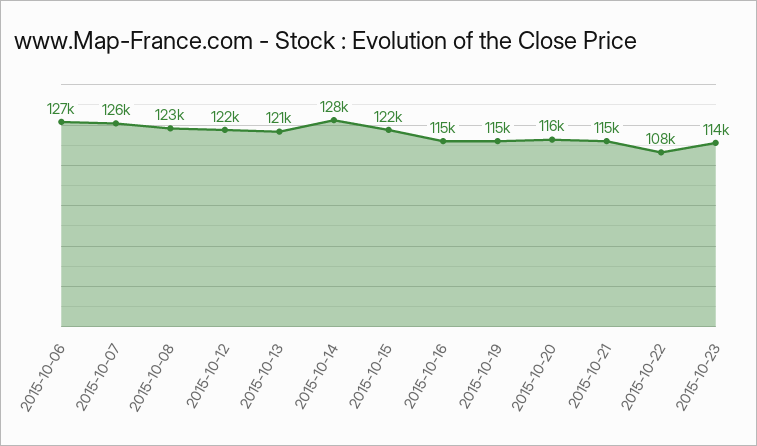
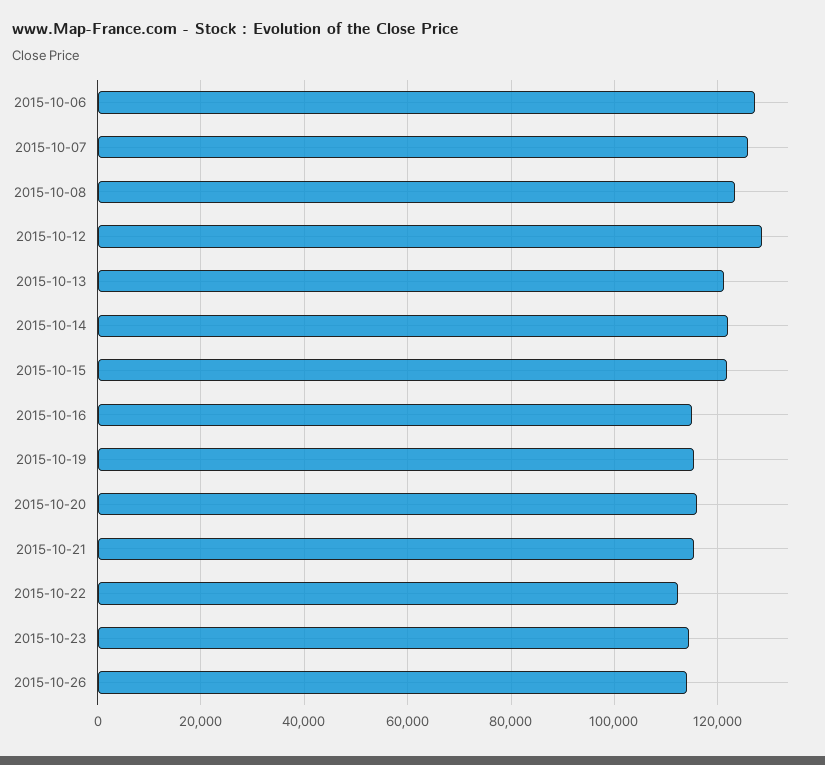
2015-10-12: 122000 -> 128000
2015-10-14: 128000 -> 122000
2015-10-22: 108000 -> 112000
2015-10-26: none -> 114000

